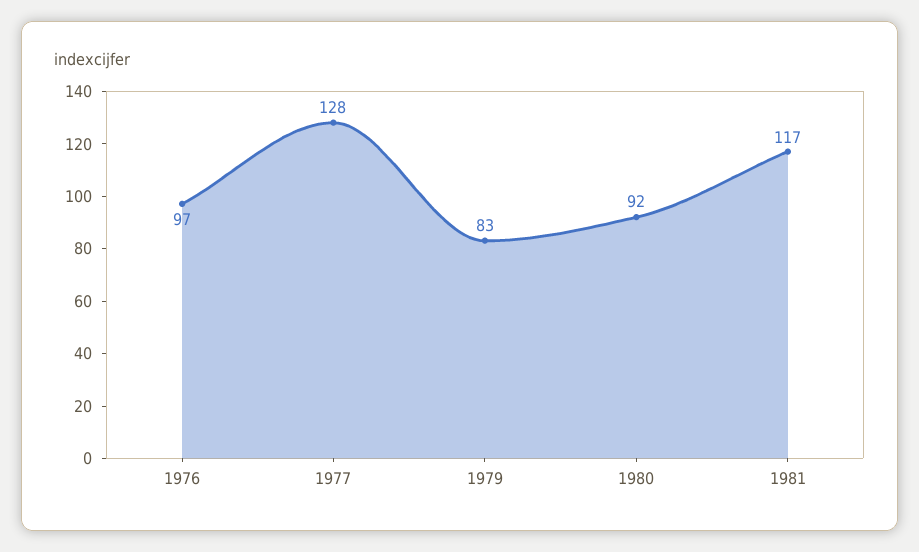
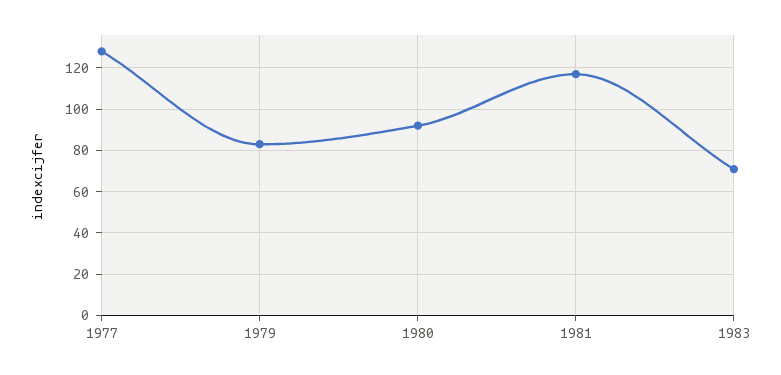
1976: 97 -> none
1983: none -> 70

